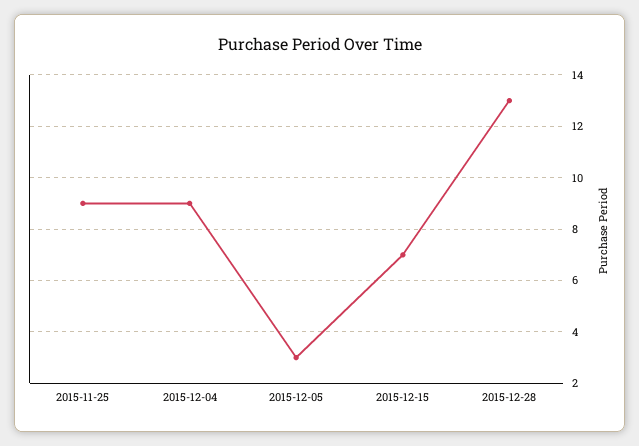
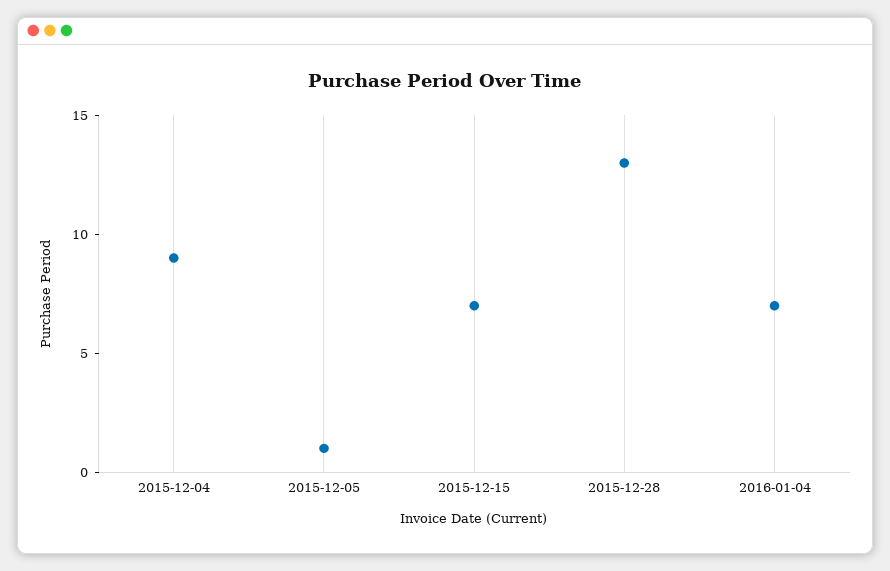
2015-11-25: 9 -> none
2015-12-05: 3 -> 1
2016-01-04: none -> 7

